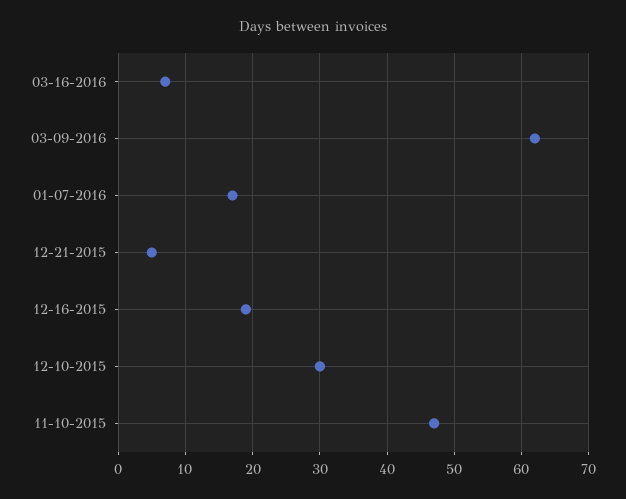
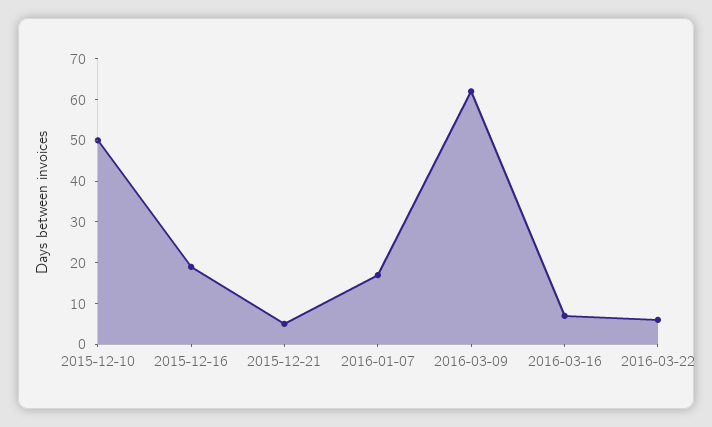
12-10-2015: 30 -> 50
11-10-2015: 47 -> none
2016-03-22: none -> 5

